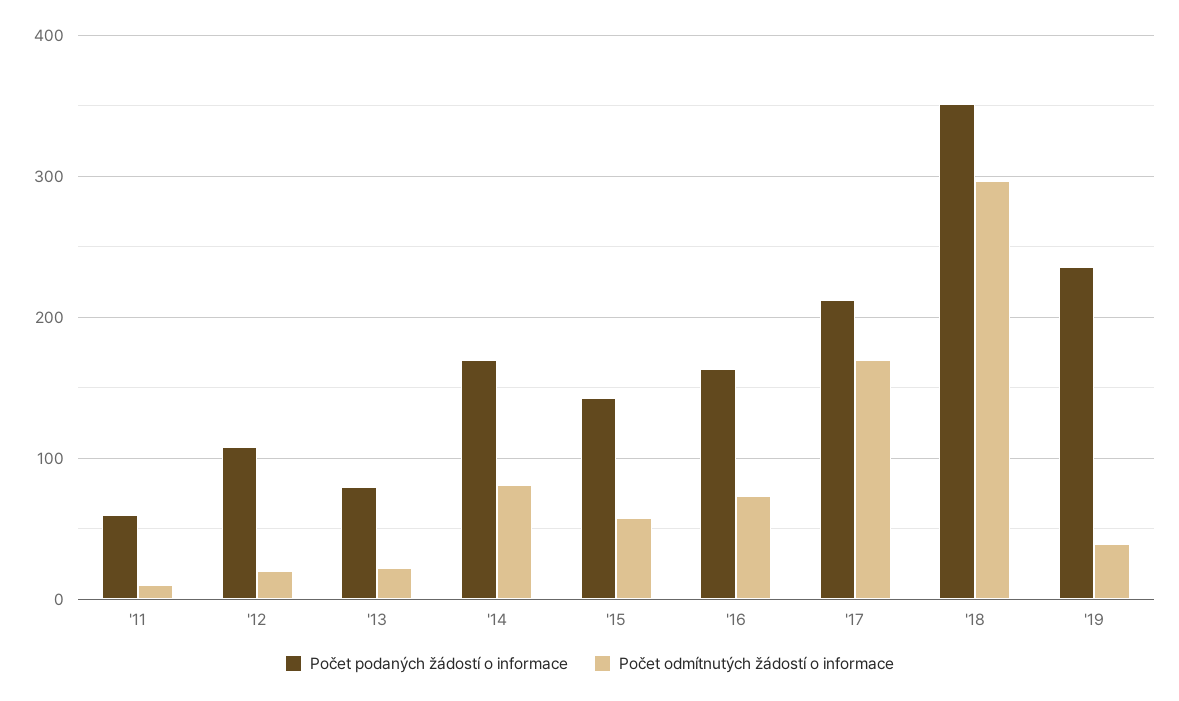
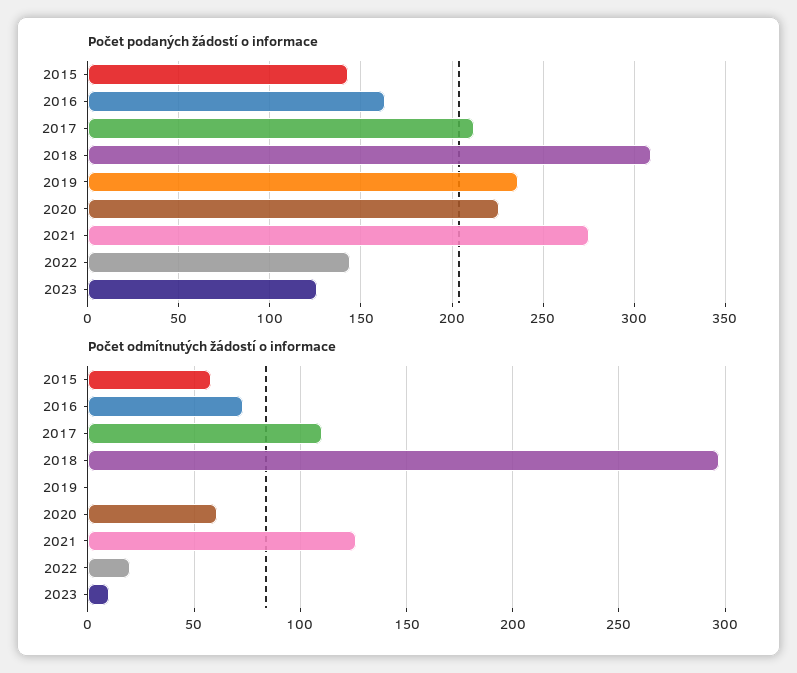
Počet podaných žádostí o informace, '11: 60 -> none
Počet odmítnutých žádostí o informace, '11: 10 -> none
Počet podaných žádostí o informace, '12: 110 -> none
Počet odmítnutých žádostí o informace, '12: 20 -> none
Počet podaných žádostí o informace, '13: 80 -> none
Počet odmítnutých žádostí o informace, '13: 20 -> none
Počet podaných žádostí o informace, '14: 170 -> none
Počet odmítnutých žádostí o informace, '14: 80 -> none
Počet odmítnutých žádostí o informace, '17: 170 -> 110
Počet podaných žádostí o informace, '18: 350 -> 310
Počet odmítnutých žádostí o informace, '19: 40 -> 0
Počet podaných žádostí o informace, 2020: none -> 225
Počet podaných žádostí o informace, 2021: none -> 275
Počet podaných žádostí o informace, 2022: none -> 145
Počet podaných žádostí o informace, 2023: none -> 125
Počet odmítnutých žádostí o informace, 2020: none -> 60
Počet odmítnutých žádostí o informace, 2021: none -> 125
Počet odmítnutých žádostí o informace, 2022: none -> 20
Počet odmítnutých žádostí o informace, 2023: none -> 10

